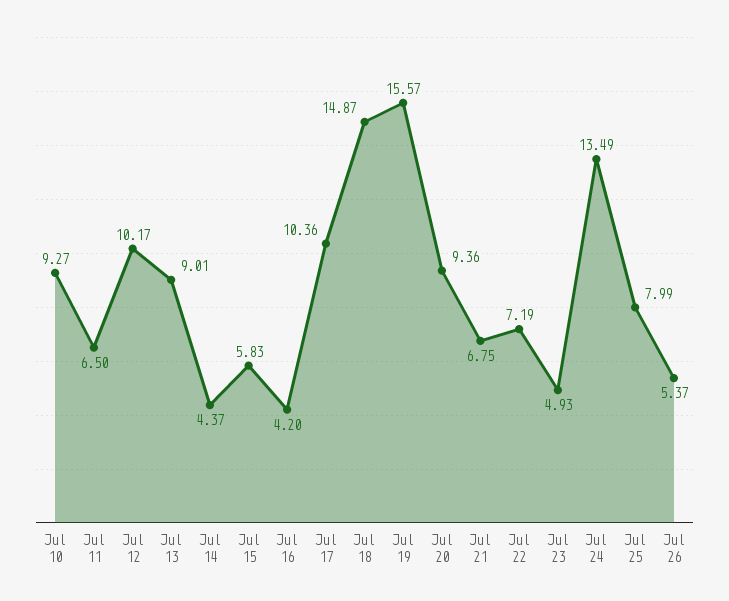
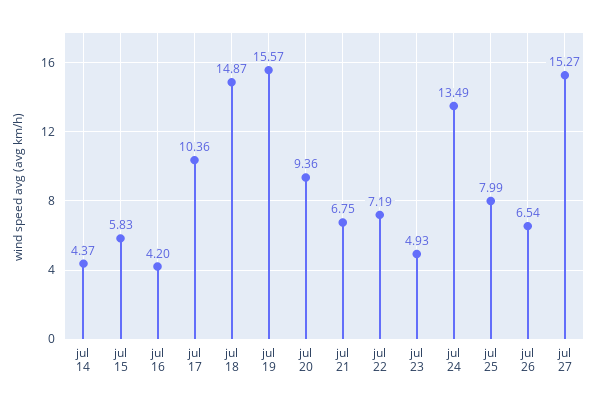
Jul 10: 9.27 -> none
Jul 11: 6.5 -> none
Jul 12: 10.17 -> none
Jul 13: 9.01 -> none
Jul 26: 5.37 -> 6.54
jul 27: none -> 15.27

